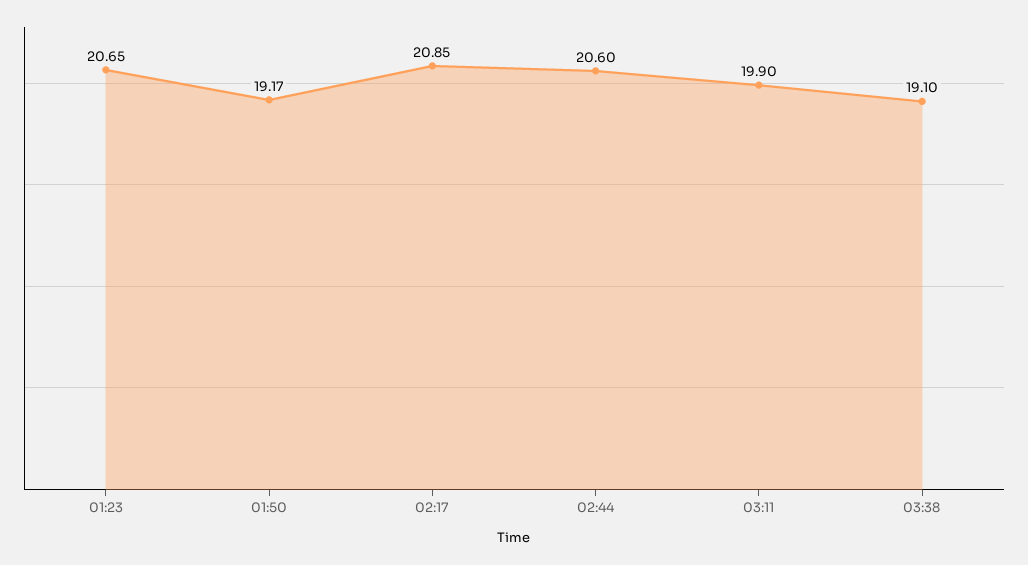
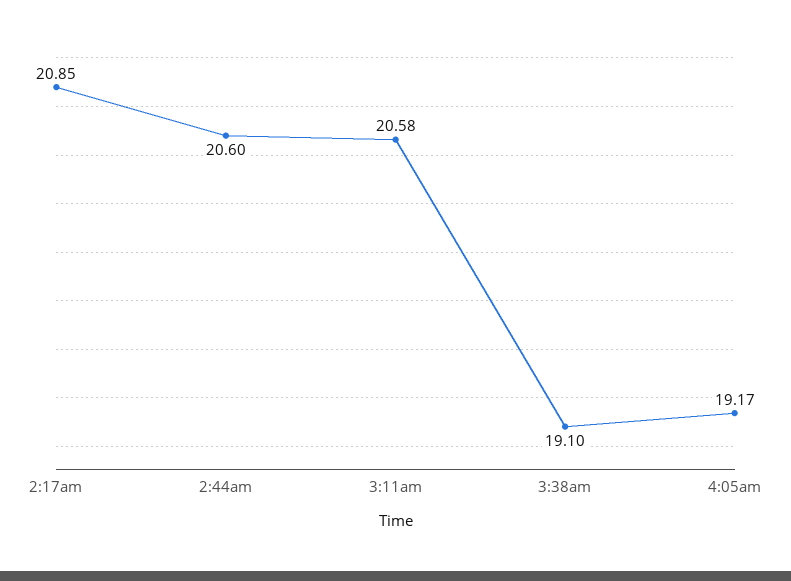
01:23: 20.65 -> none
01:50: 19.17 -> none
03:11: 19.9 -> 20.58
4:05am: none -> 19.17

